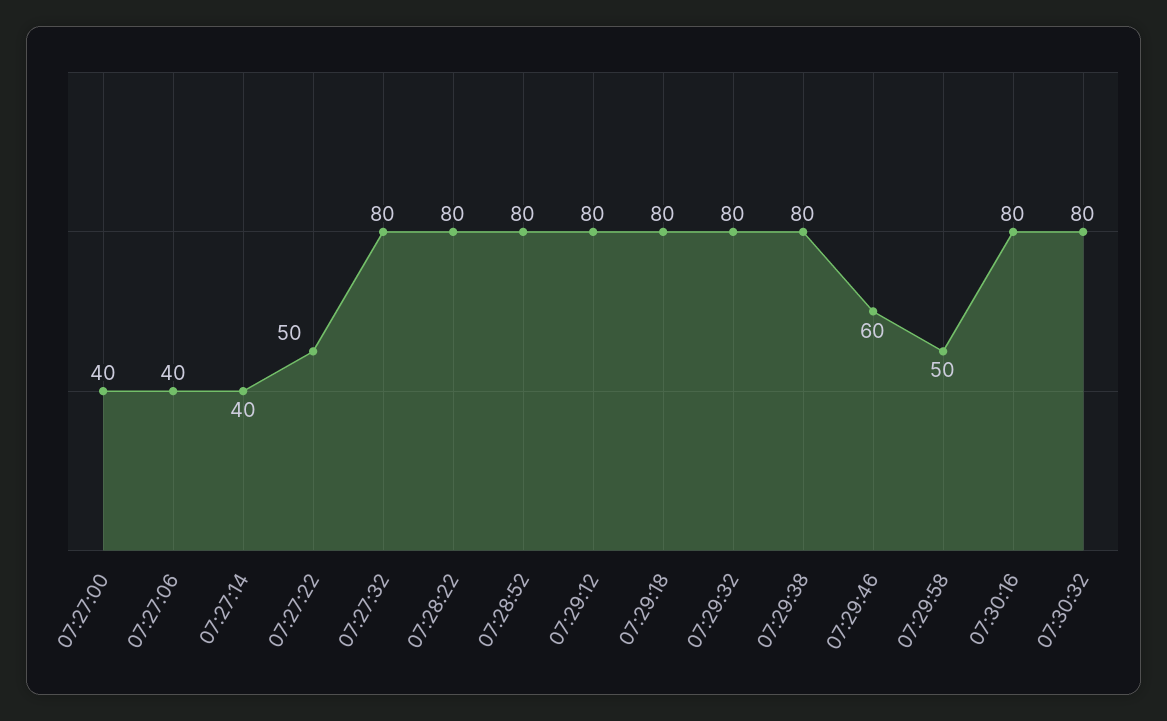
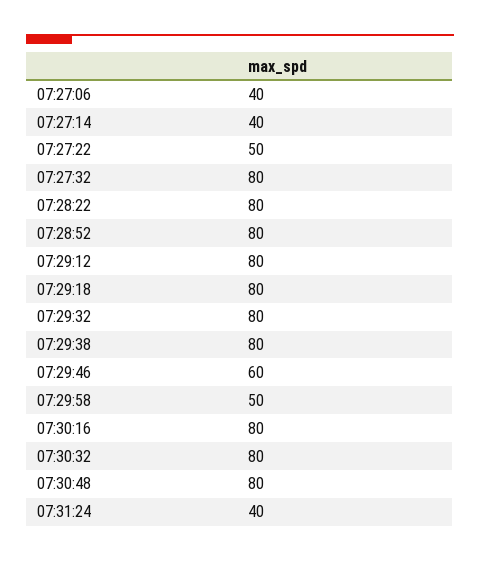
07:27:00: 40 -> none
07:30:48: none -> 80
07:31:24: none -> 40

